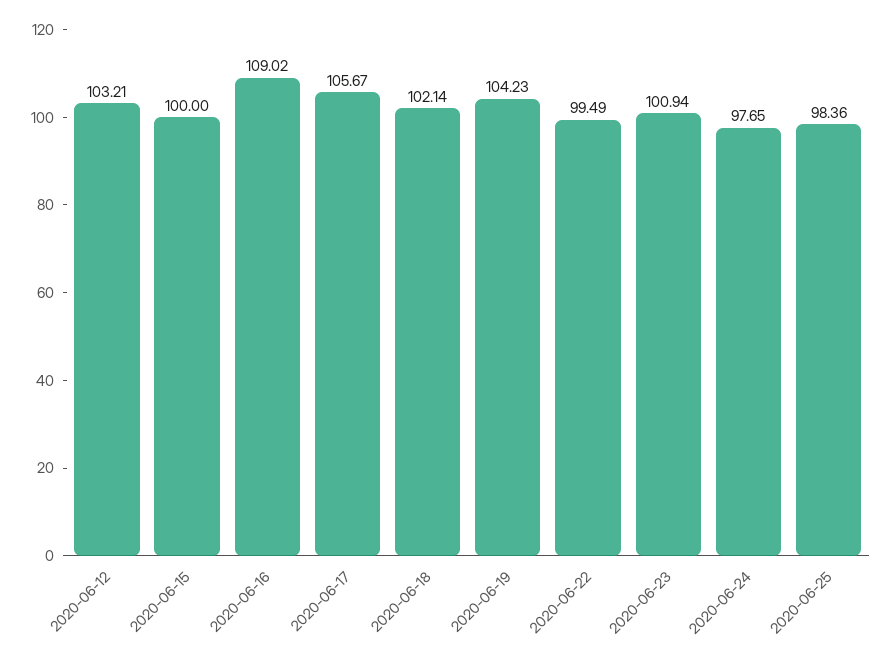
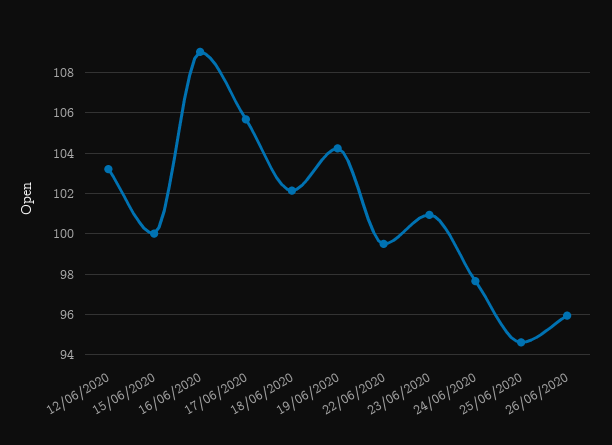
2020-06-25: 98.36 -> 94.5
26/06/2020: none -> 96

